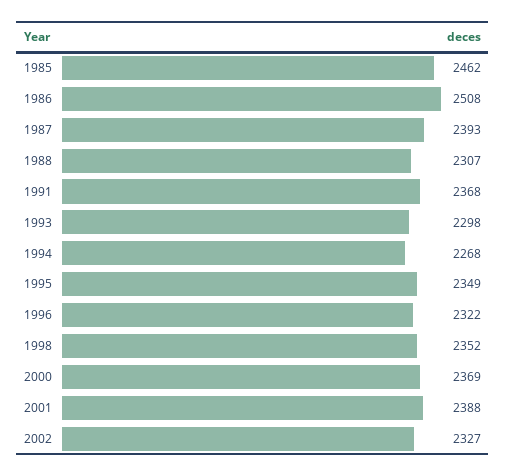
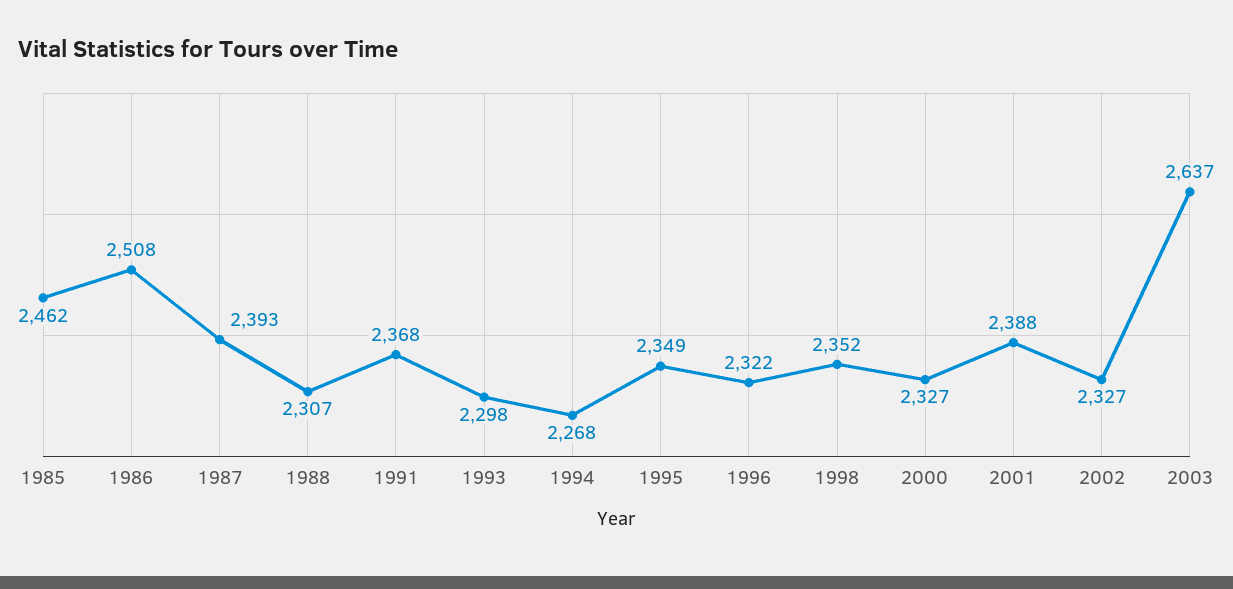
2000: 2369 -> 2327
2003: none -> 2637

